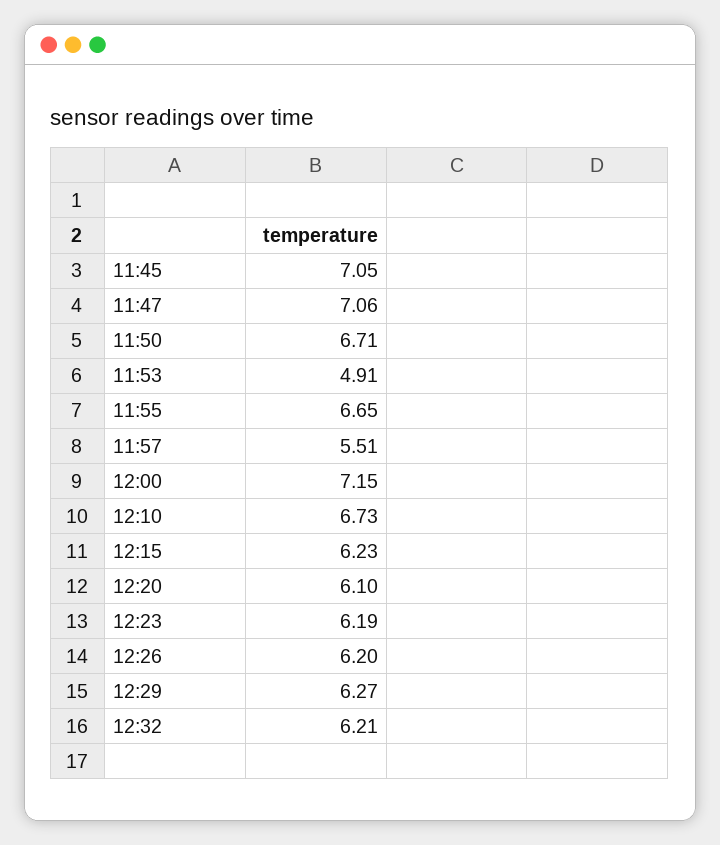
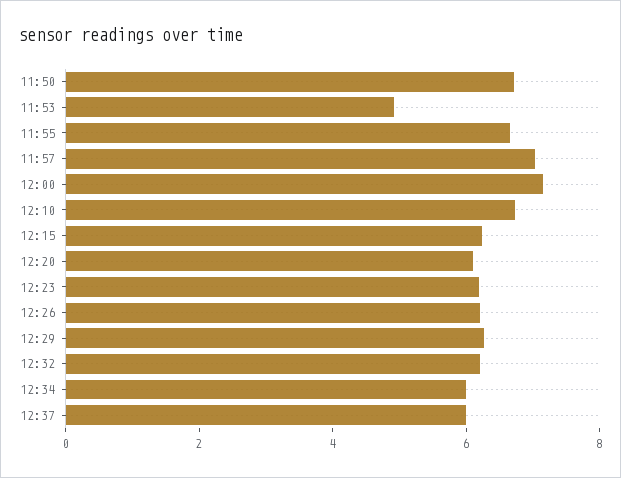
11:45: 7.05 -> none
11:47: 7.06 -> none
11:57: 5.51 -> 7
12:34: none -> 6
12:37: none -> 6

